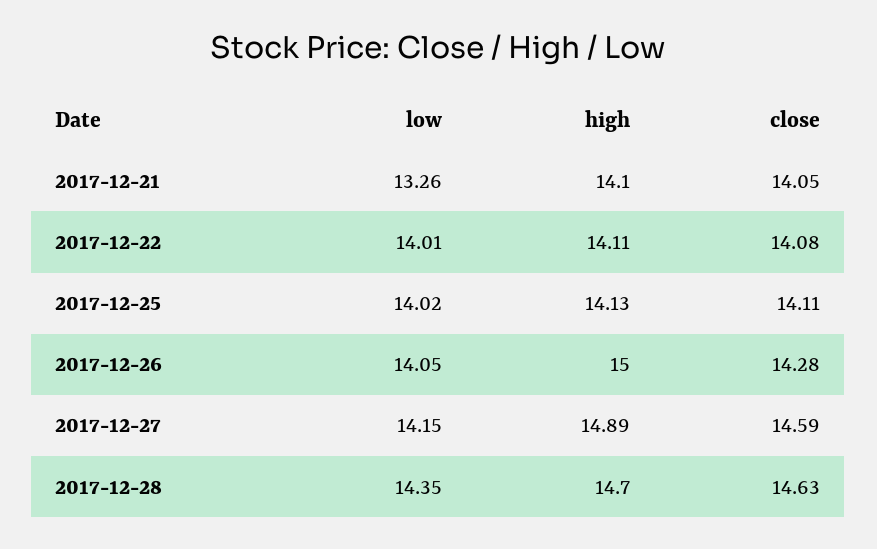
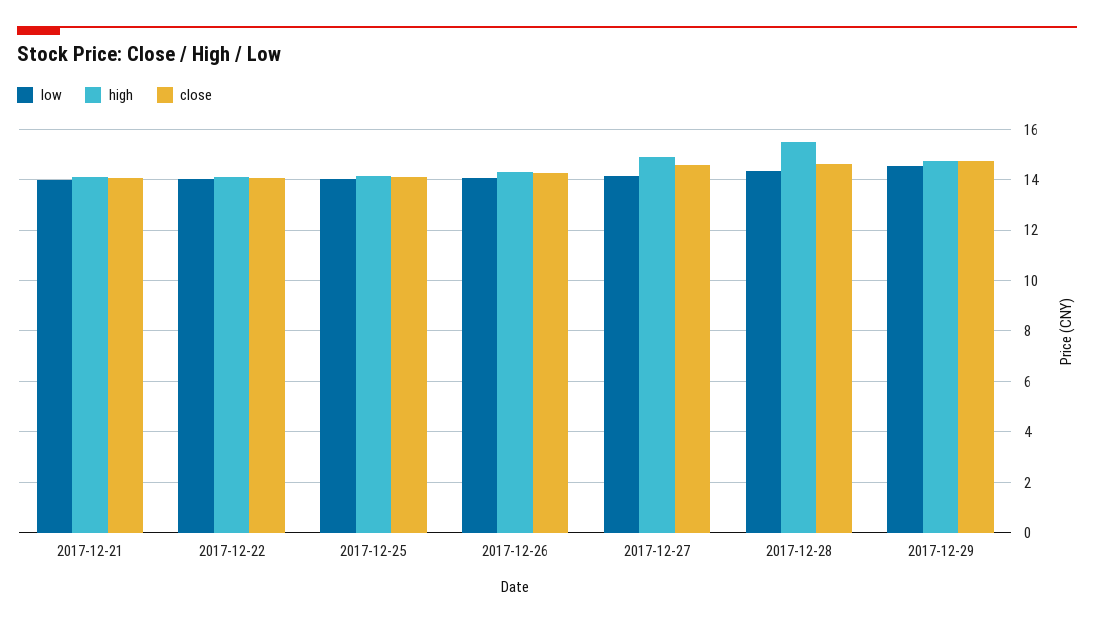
low, 2017-12-21: 13.26 -> 14
high, 2017-12-26: 15 -> 14.25
high, 2017-12-28: 14.7 -> 15.5
low, 2017-12-29: none -> 14.5
high, 2017-12-29: none -> 14.75
close, 2017-12-29: none -> 14.75

